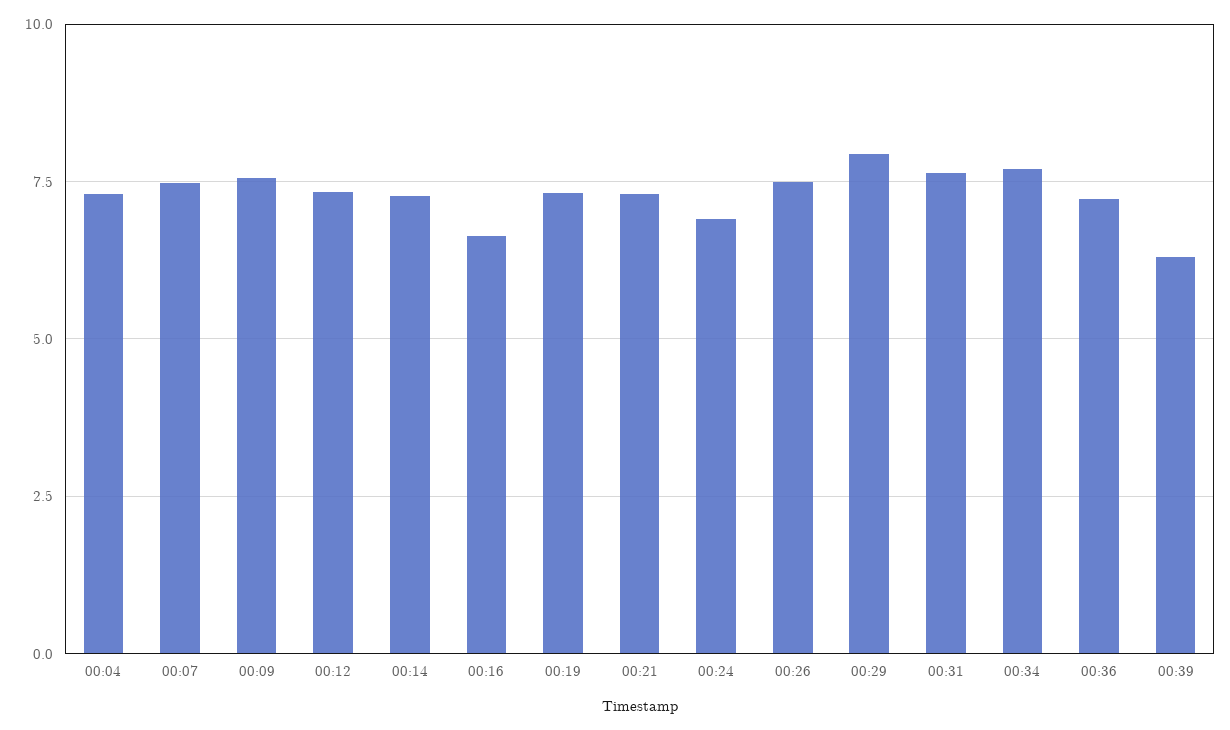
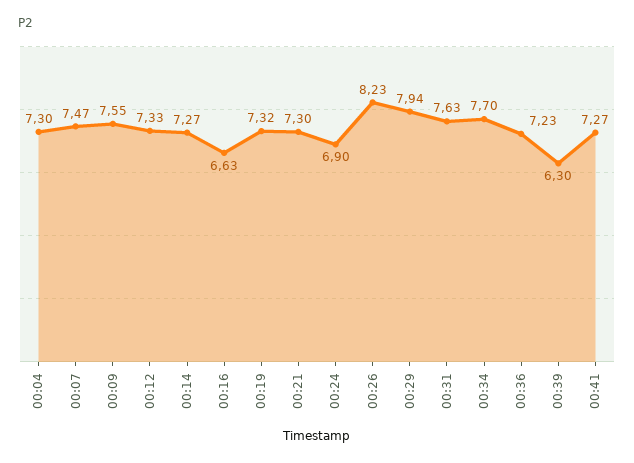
00:26: 7.5 -> 8.23
00:41: none -> 7.27

